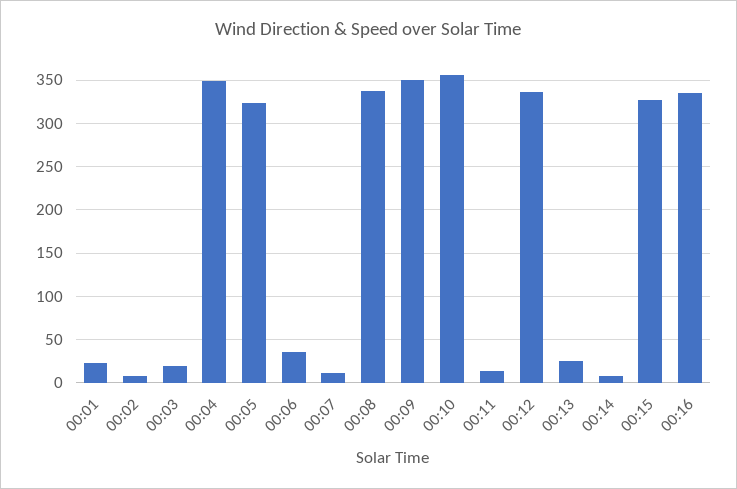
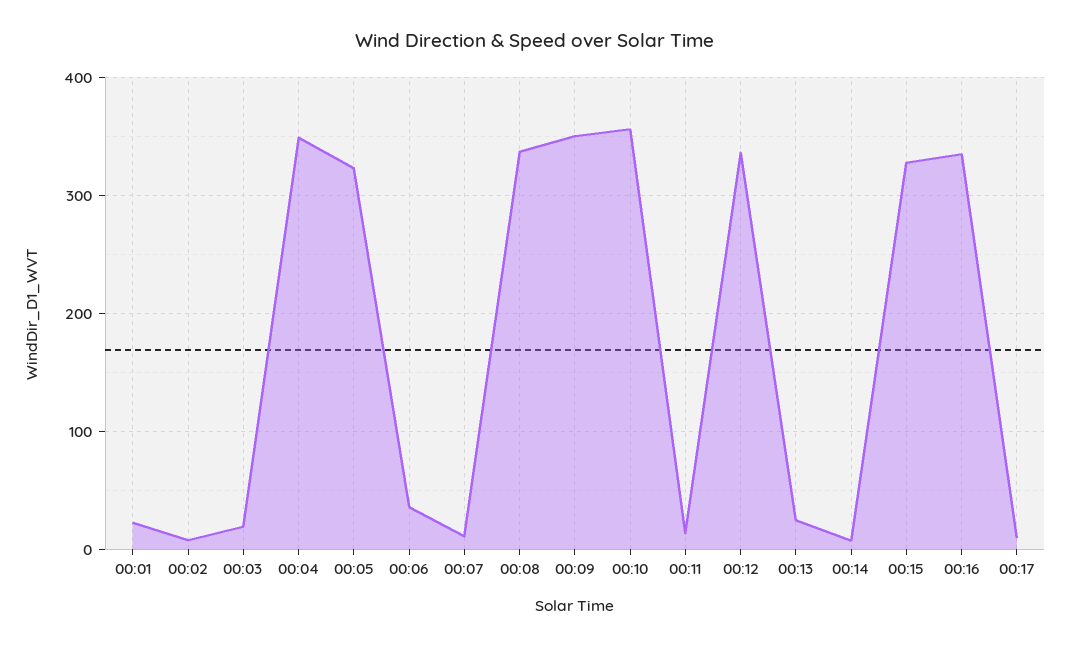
00:17: none -> 10

